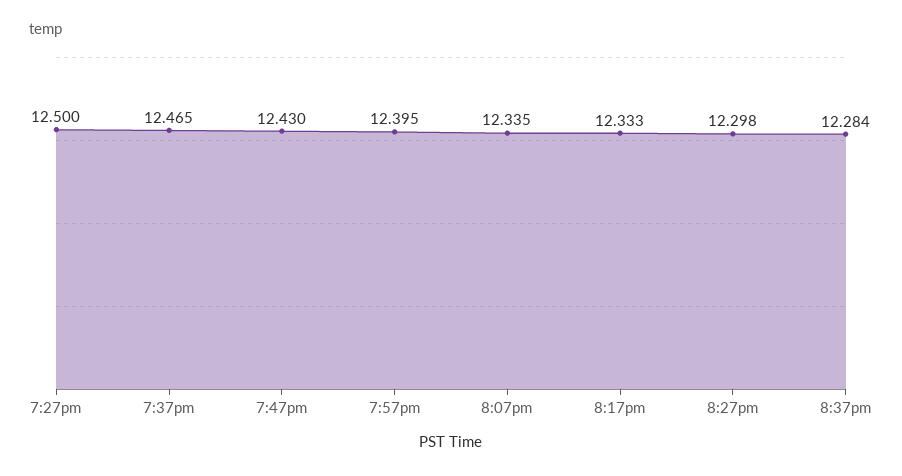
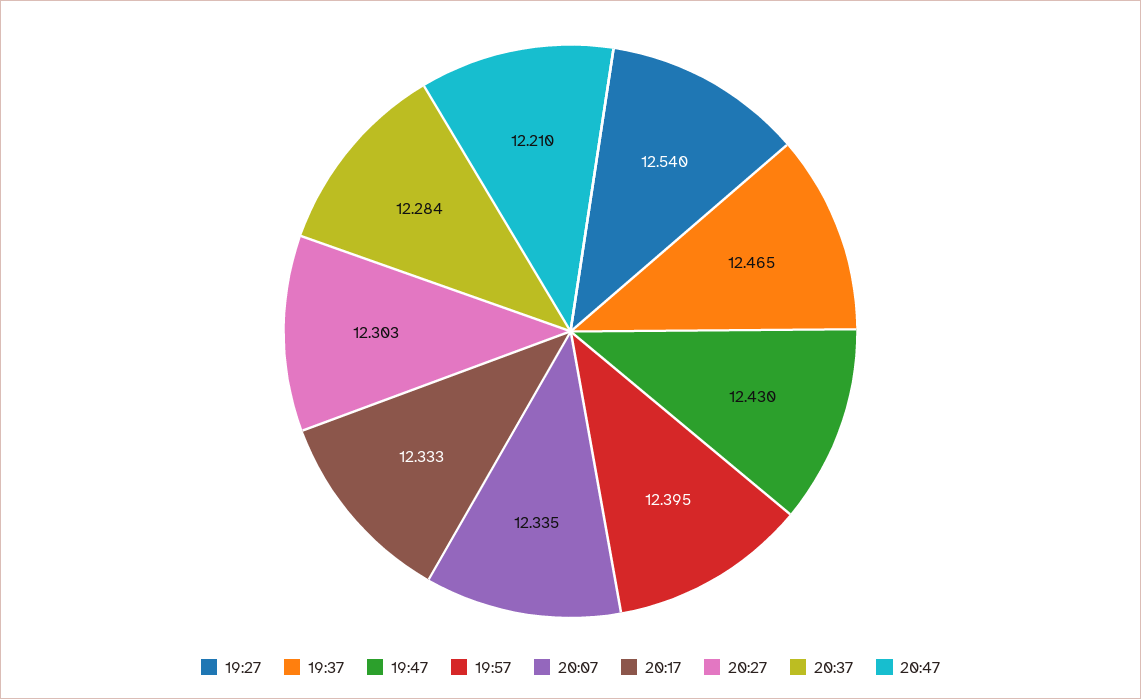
7:27pm: 12.5 -> 12.54
8:27pm: 12.298 -> 12.303
20:47: none -> 12.21

